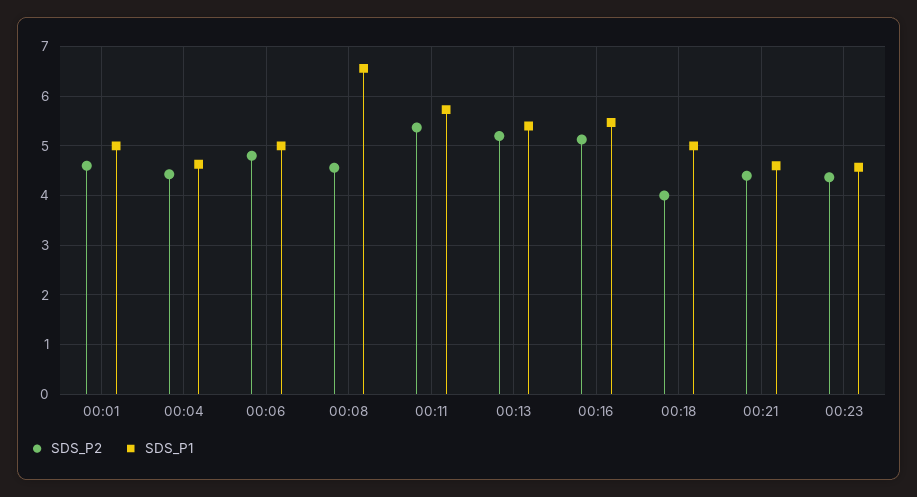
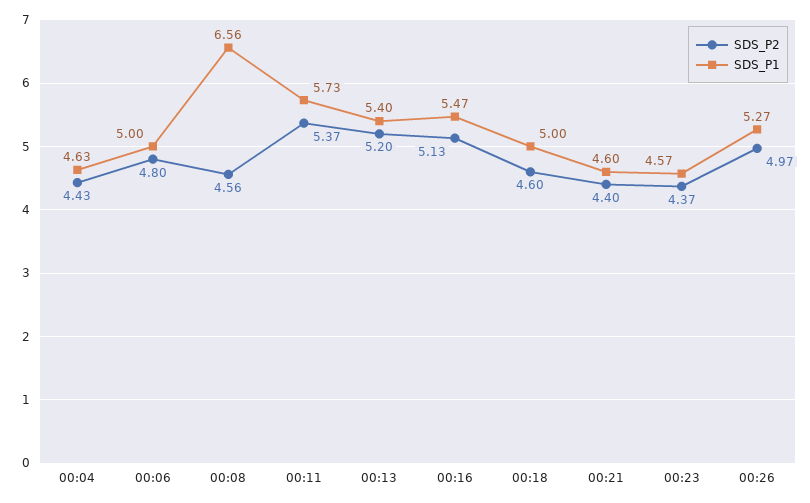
SDS_P2, 00:01: 4.6 -> none
SDS_P1, 00:01: 5 -> none
SDS_P2, 00:18: 4 -> 4.6
SDS_P2, 00:26: none -> 4.97
SDS_P1, 00:26: none -> 5.27

